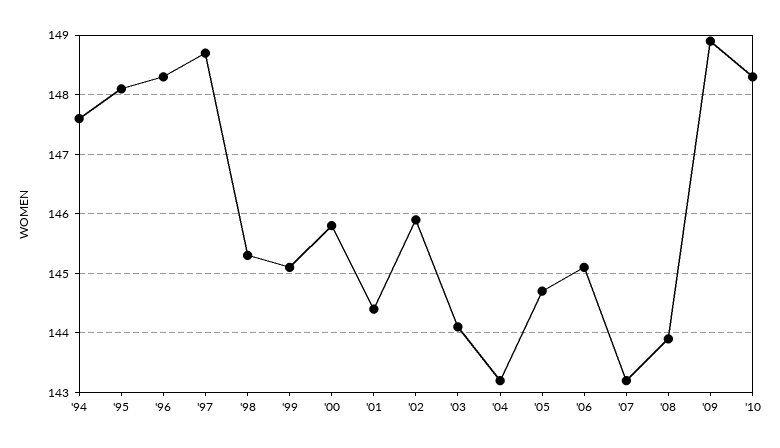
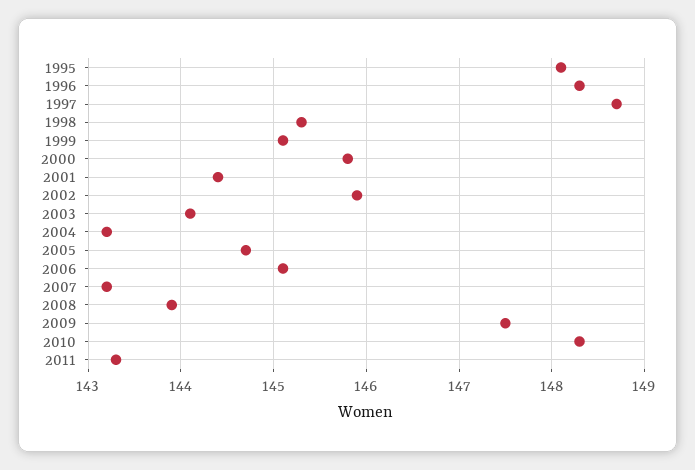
'94: 147.5 -> none
'09: 149 -> 147.5
2011: none -> 143.3

